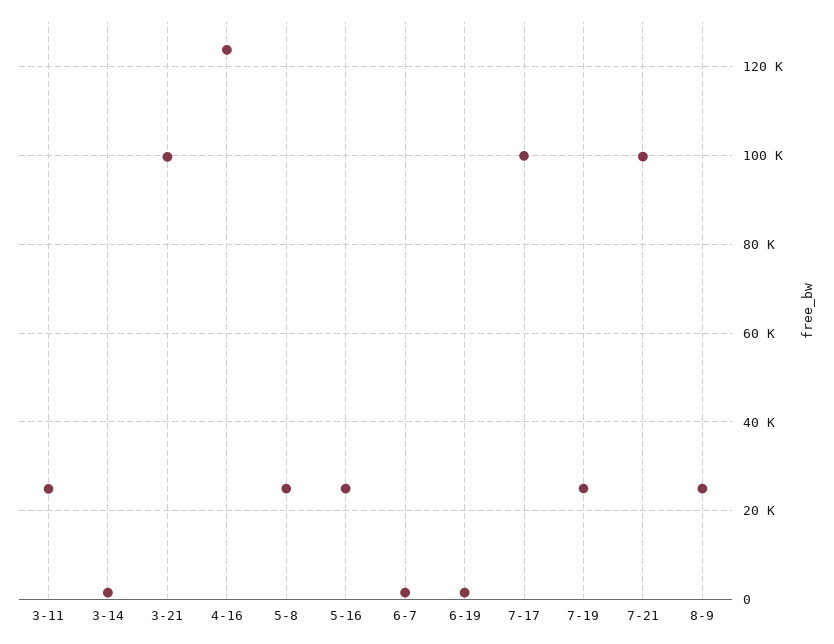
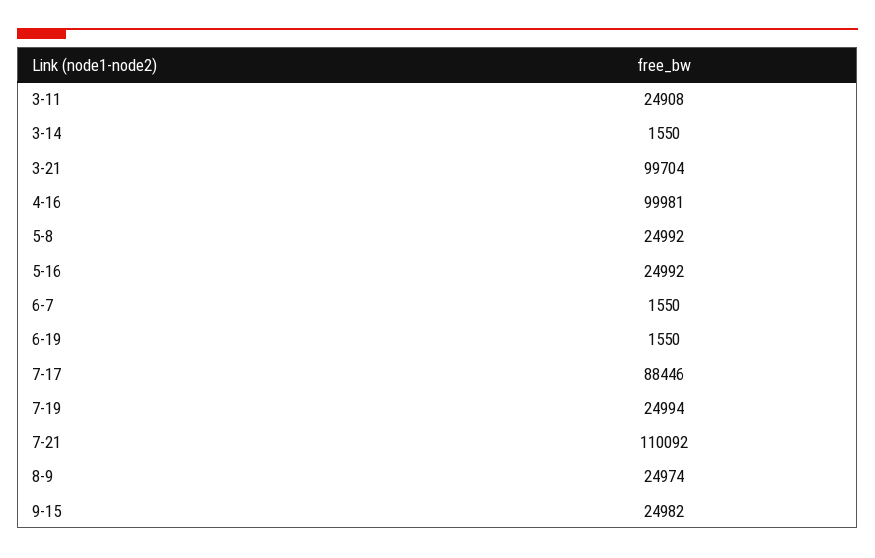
4-16: 124000 -> 99981
7-17: 100000 -> 88446
7-21: 100000 -> 110092
9-15: none -> 24982

